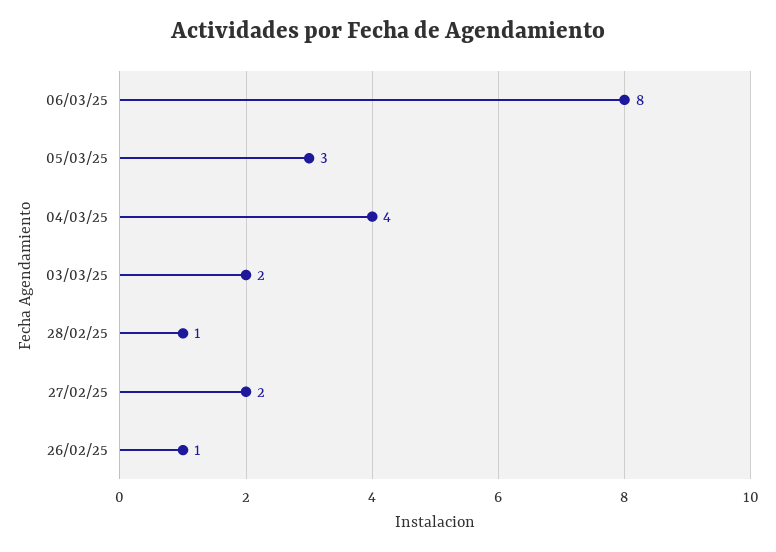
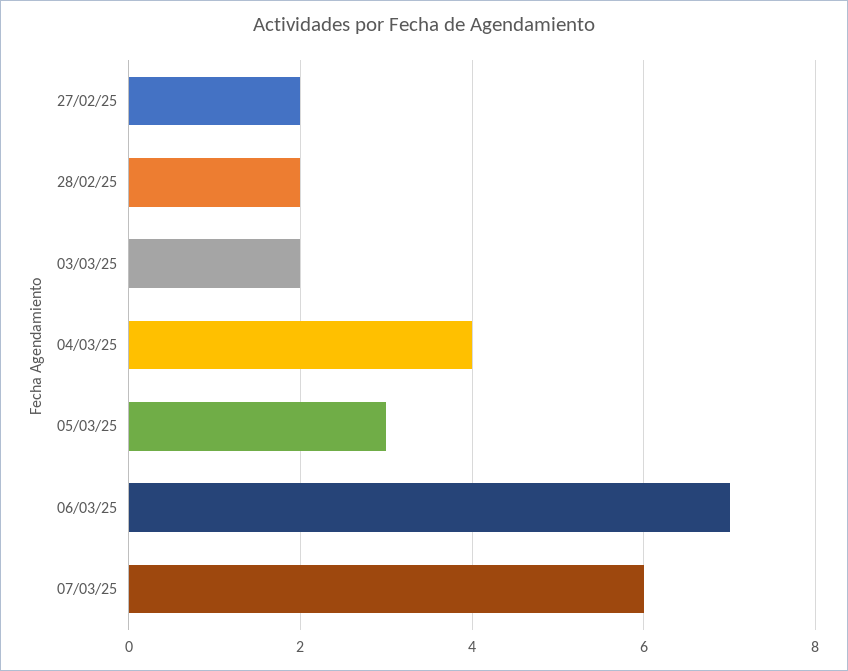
06/03/25: 8 -> 7
28/02/25: 1 -> 2
26/02/25: 1 -> none
07/03/25: none -> 6

